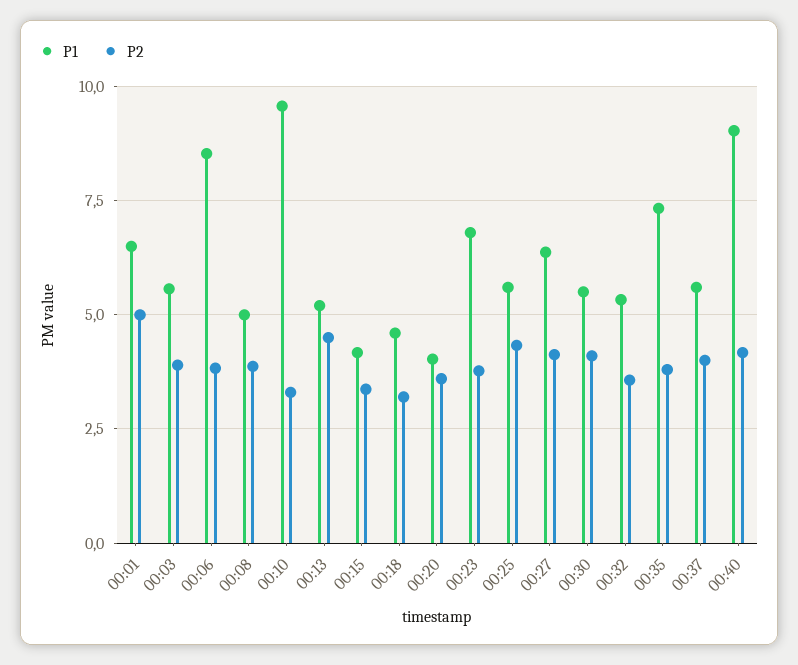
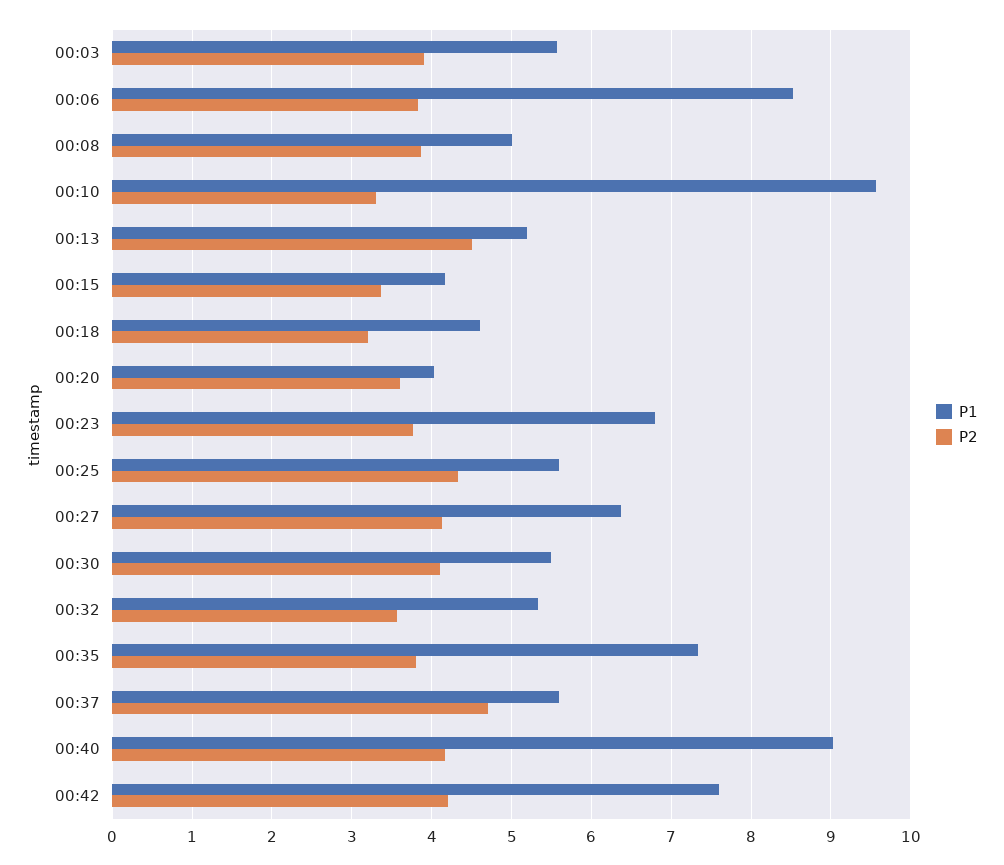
P1, 00:01: 6.5 -> none
P2, 00:01: 5 -> none
P2, 00:37: 4 -> 4.7
P1, 00:42: none -> 7.6
P2, 00:42: none -> 4.2

